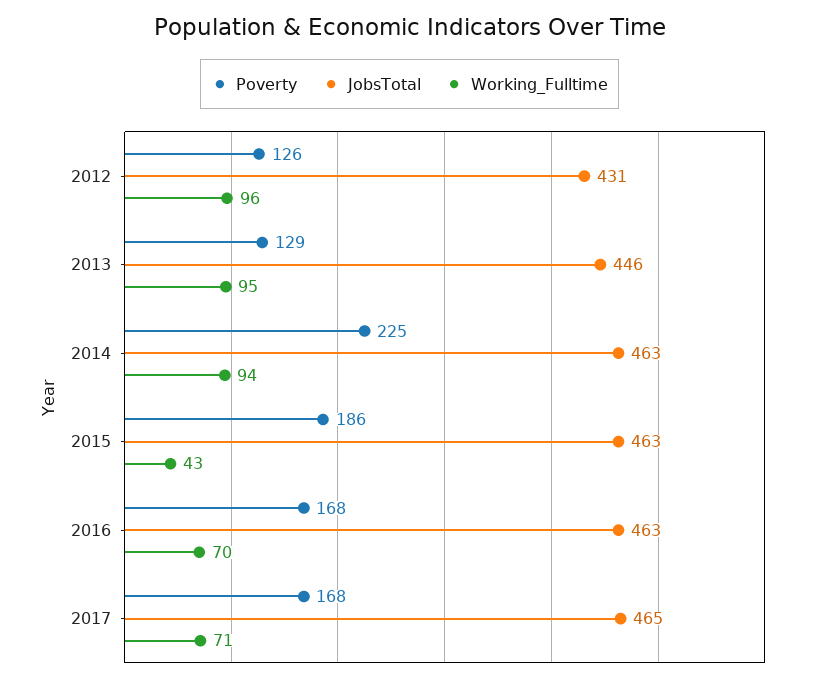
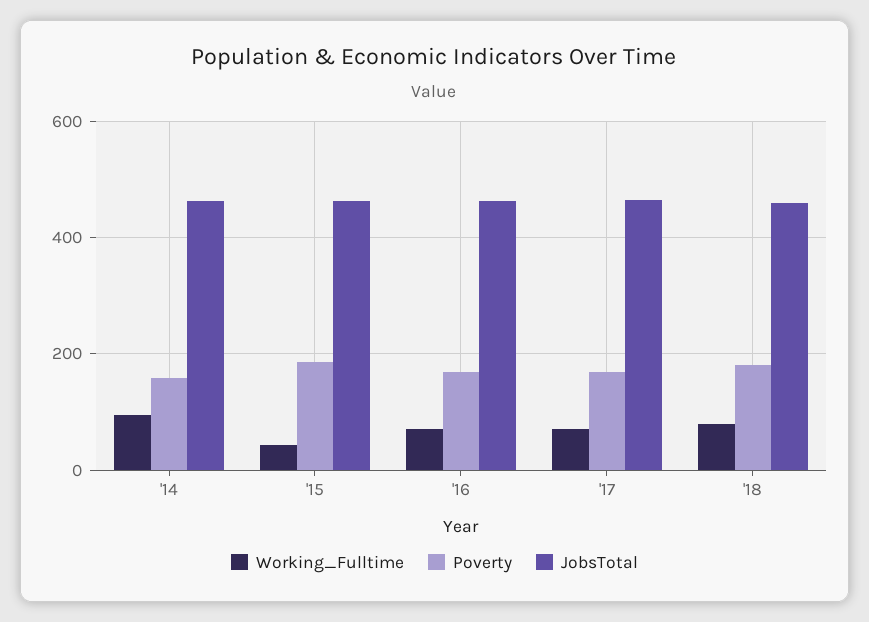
Poverty, 2012: 126 -> none
JobsTotal, 2012: 431 -> none
Working_Fulltime, 2012: 96 -> none
Poverty, 2013: 129 -> none
JobsTotal, 2013: 446 -> none
Working_Fulltime, 2013: 95 -> none
Poverty, 2014: 225 -> 160
Working_Fulltime, '18: none -> 80
Poverty, '18: none -> 180
JobsTotal, '18: none -> 460

